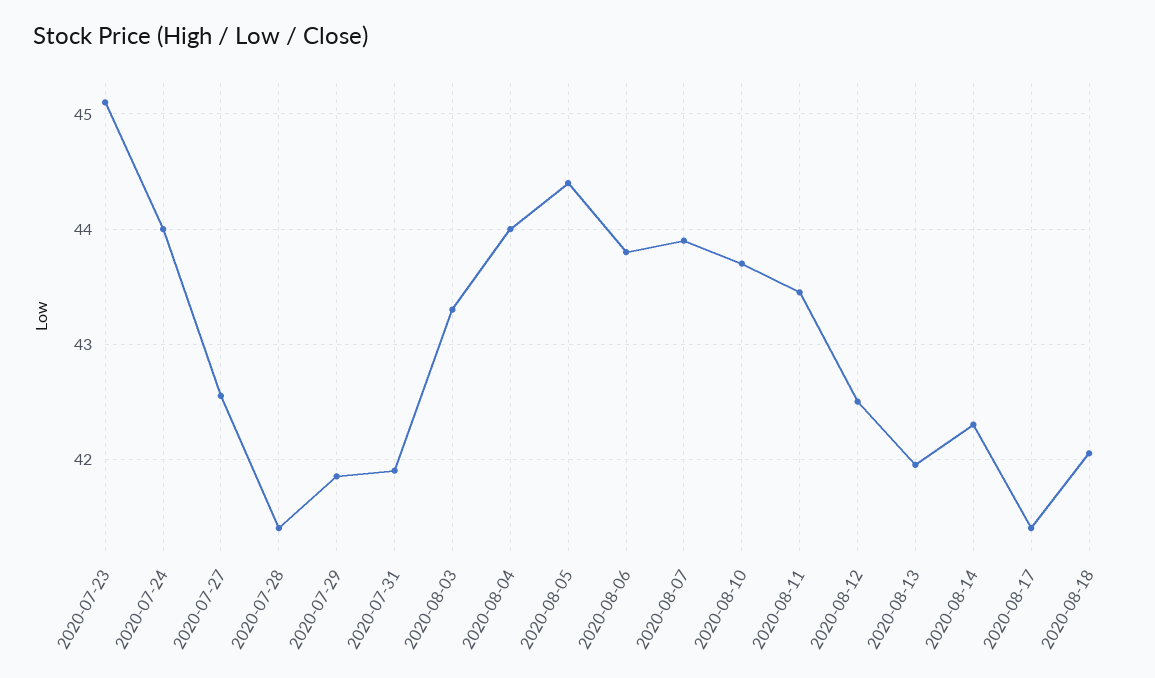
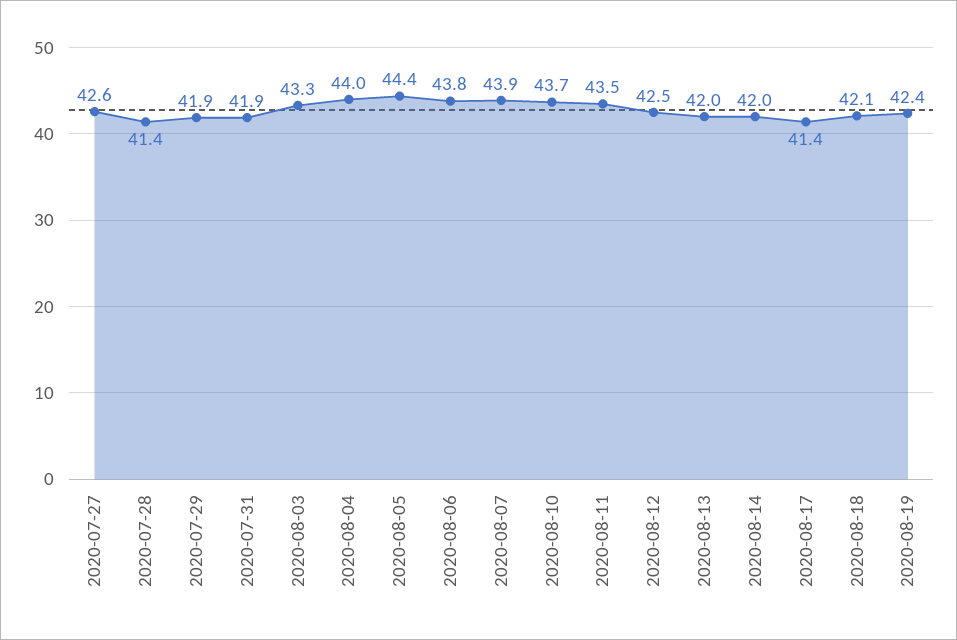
2020-07-23: 45.1 -> none
2020-07-24: 44 -> none
2020-08-14: 42.3 -> 42
2020-08-19: none -> 42.4

